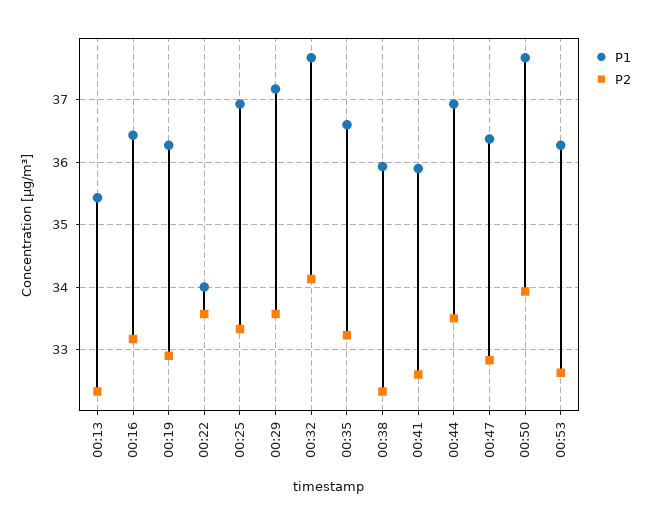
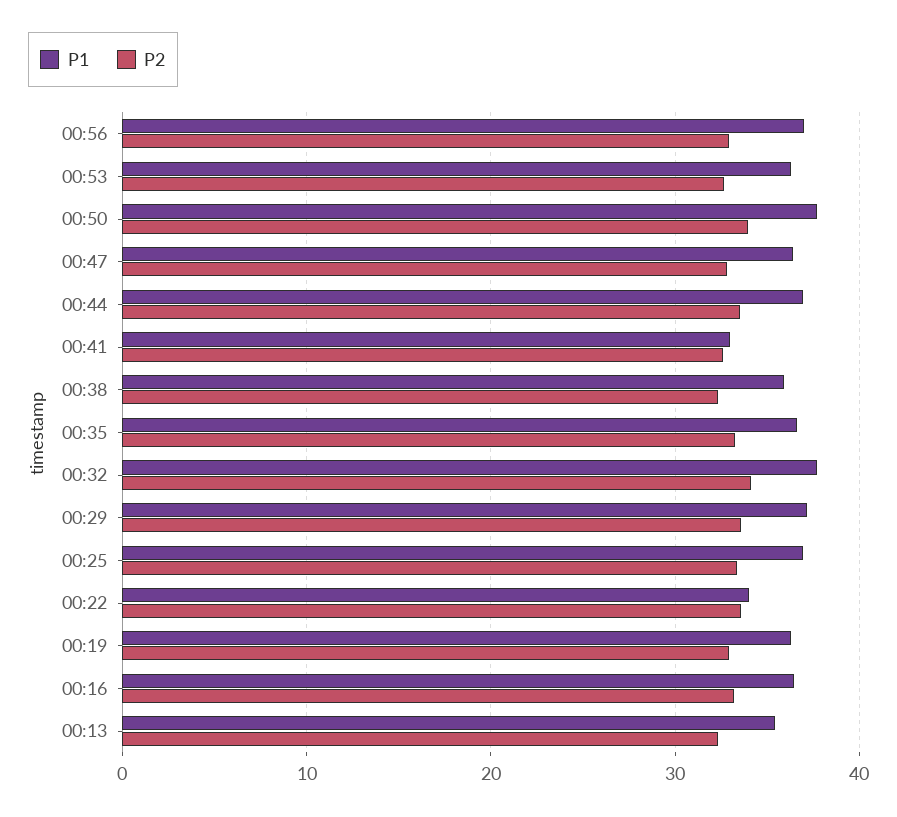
P1, 00:41: 35.9 -> 33
P1, 00:56: none -> 37
P2, 00:56: none -> 33

